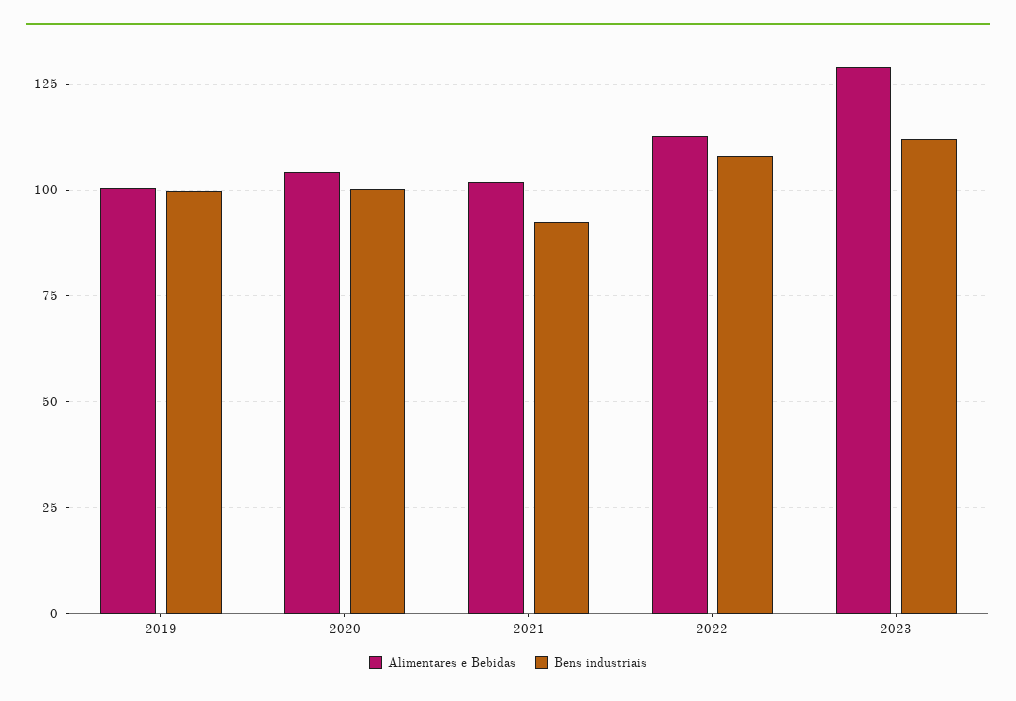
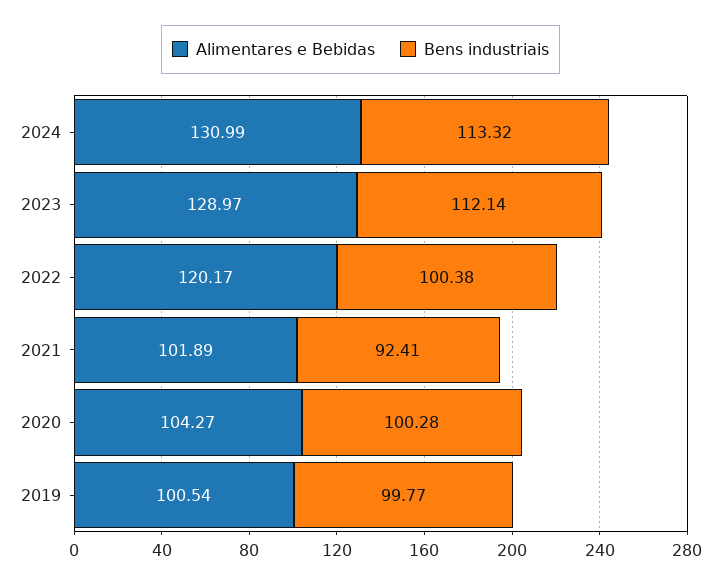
Alimentares e Bebidas, 2022: 112.5 -> 120.17
Bens industriais, 2022: 107.5 -> 100.38
Alimentares e Bebidas, 2024: none -> 130.99
Bens industriais, 2024: none -> 113.32

